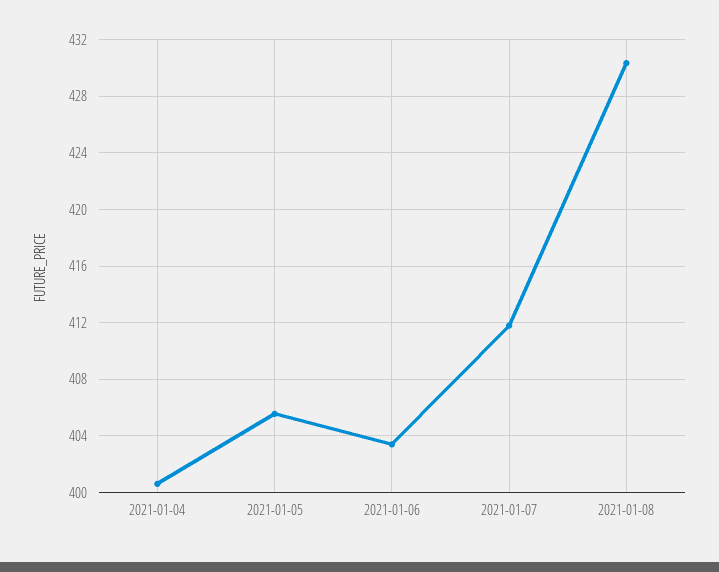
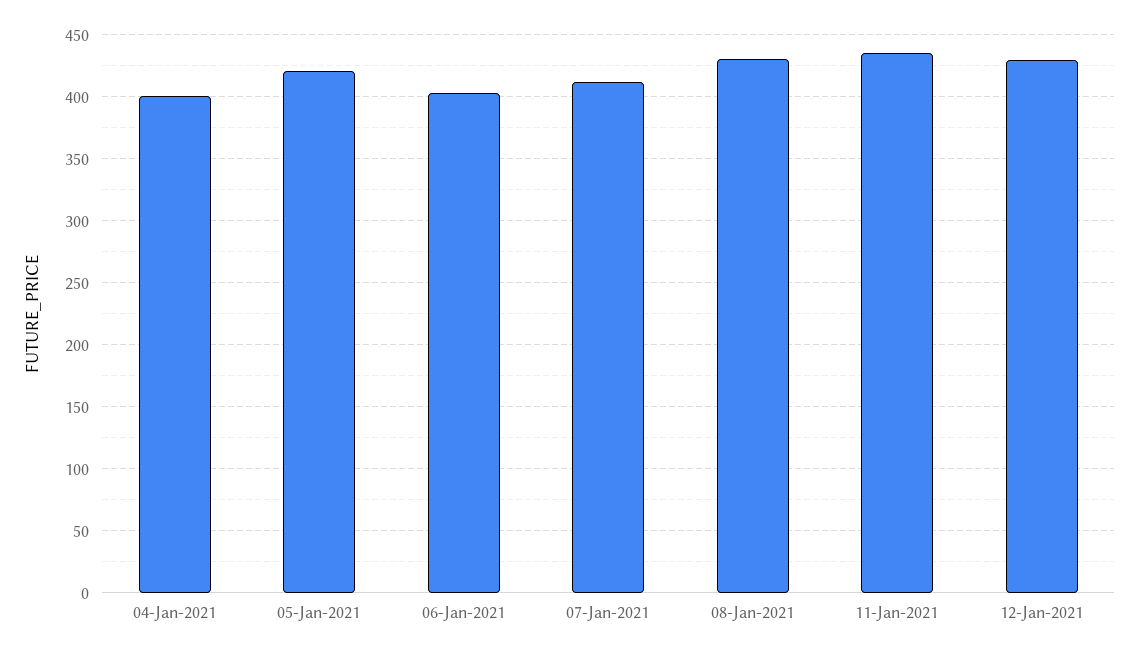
2021-01-05: 405.5 -> 420
11-Jan-2021: none -> 435
12-Jan-2021: none -> 430

